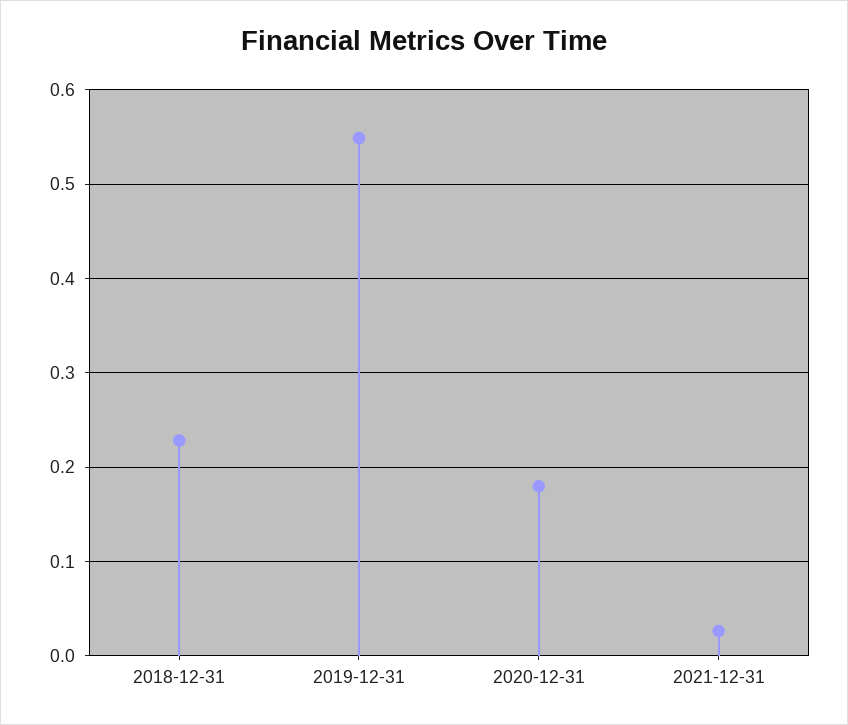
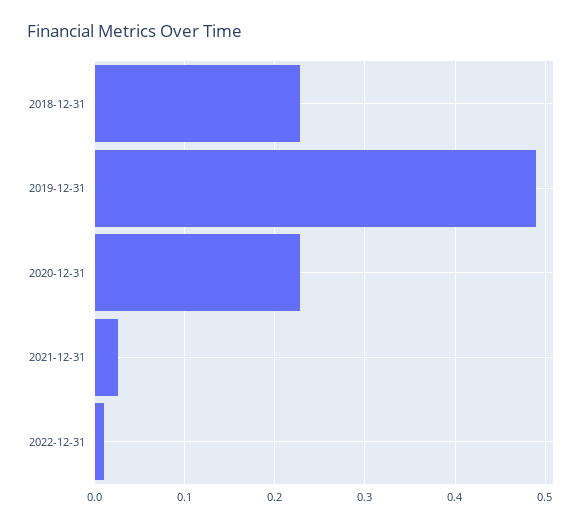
2019-12-31: 0.55 -> 0.49
2020-12-31: 0.18 -> 0.23
2022-12-31: none -> 0.01

